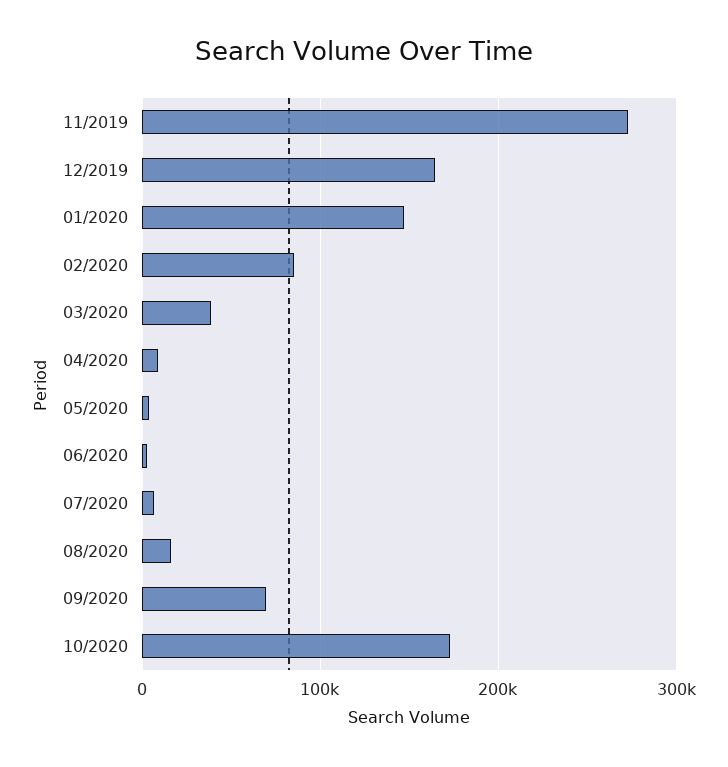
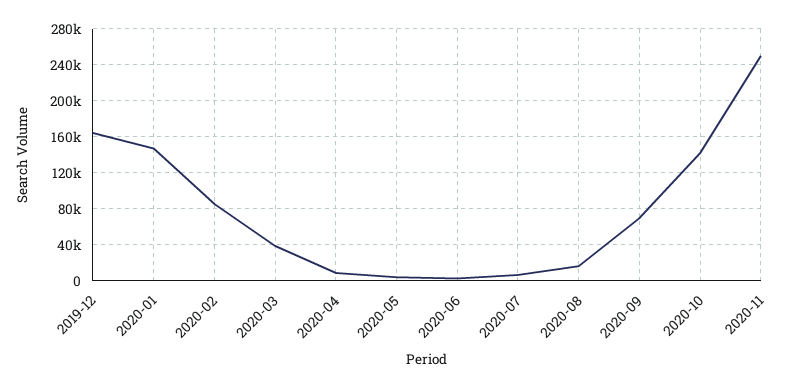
11/2019: 270000 -> none
10/2020: 170000 -> 140000
2020-11: none -> 250000

